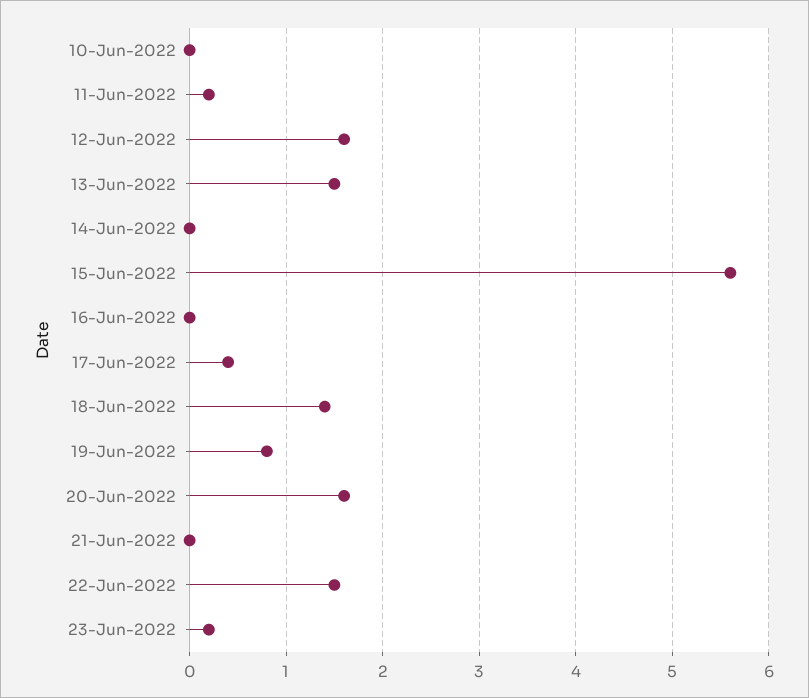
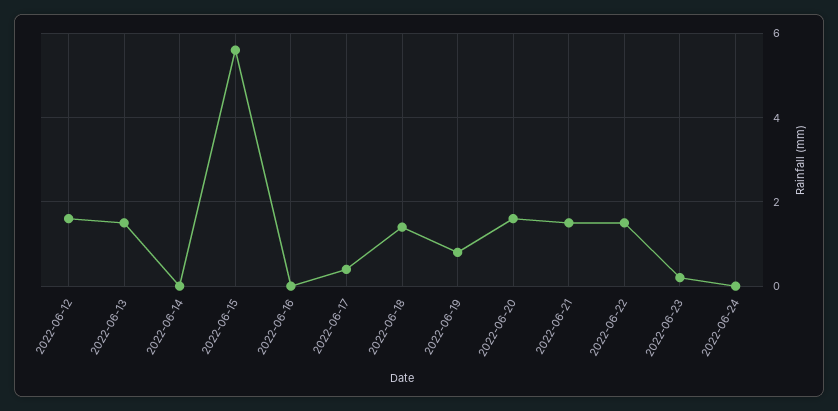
10-Jun-2022: 0 -> none
11-Jun-2022: 0.2 -> none
21-Jun-2022: 0 -> 1.5
2022-06-24: none -> 0

